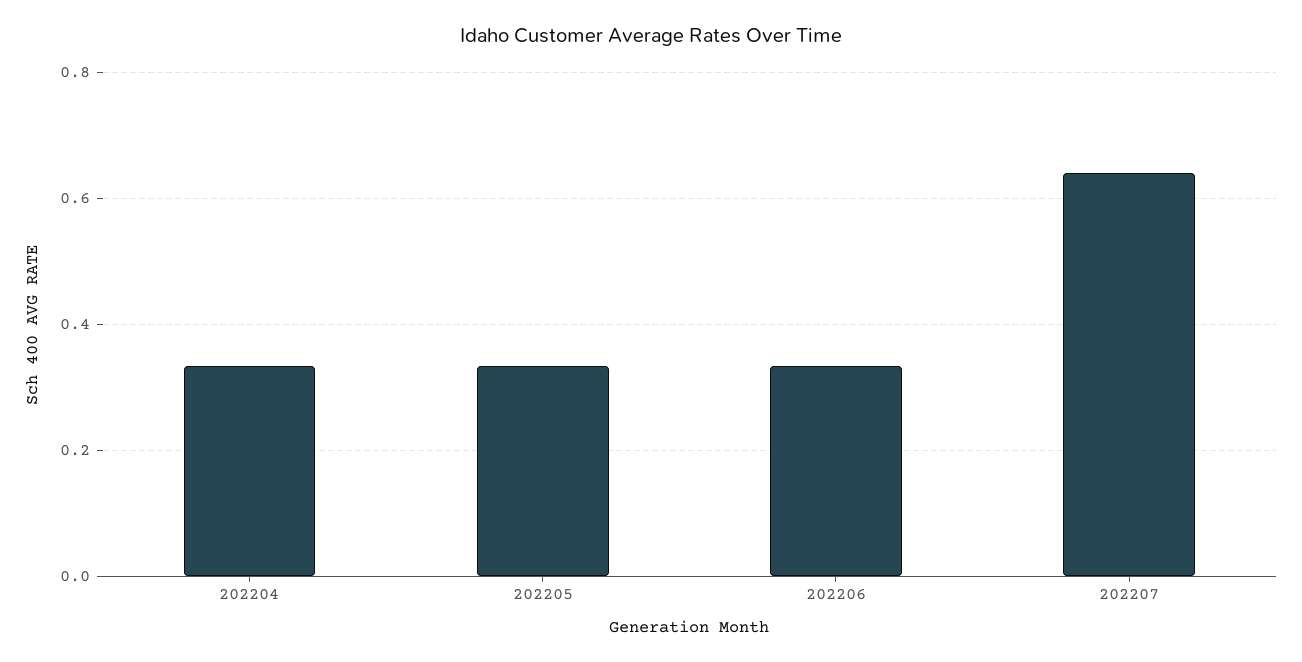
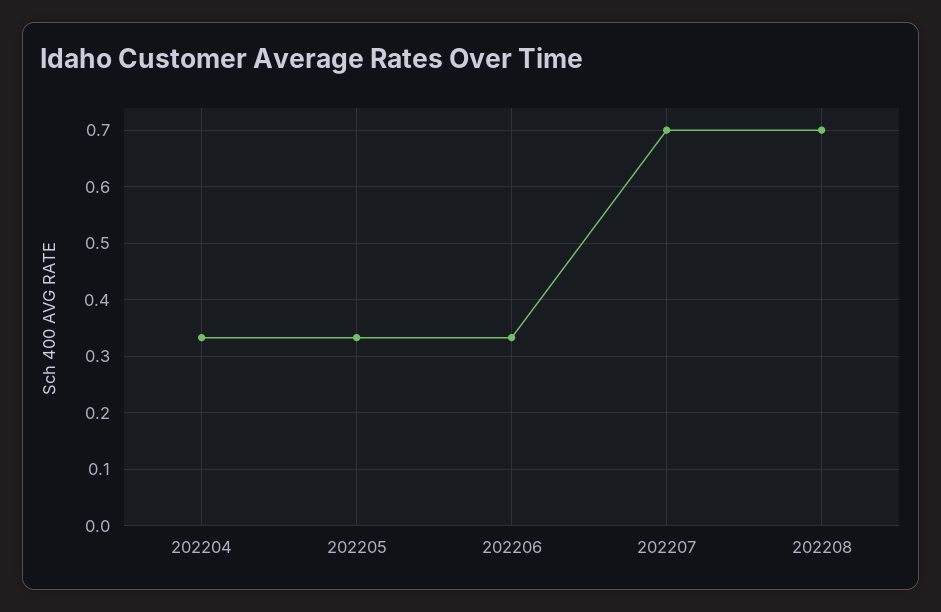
202207: 0.64 -> 0.7
202208: none -> 0.7

